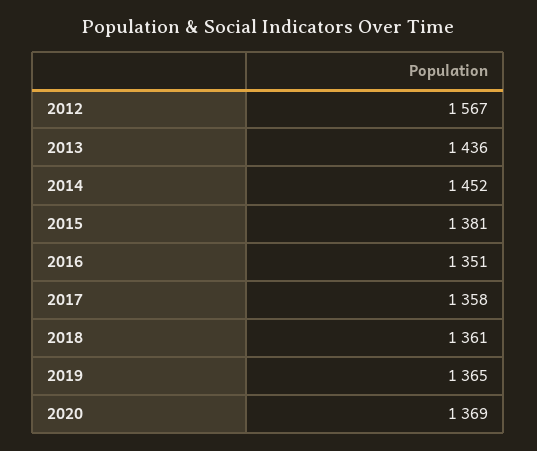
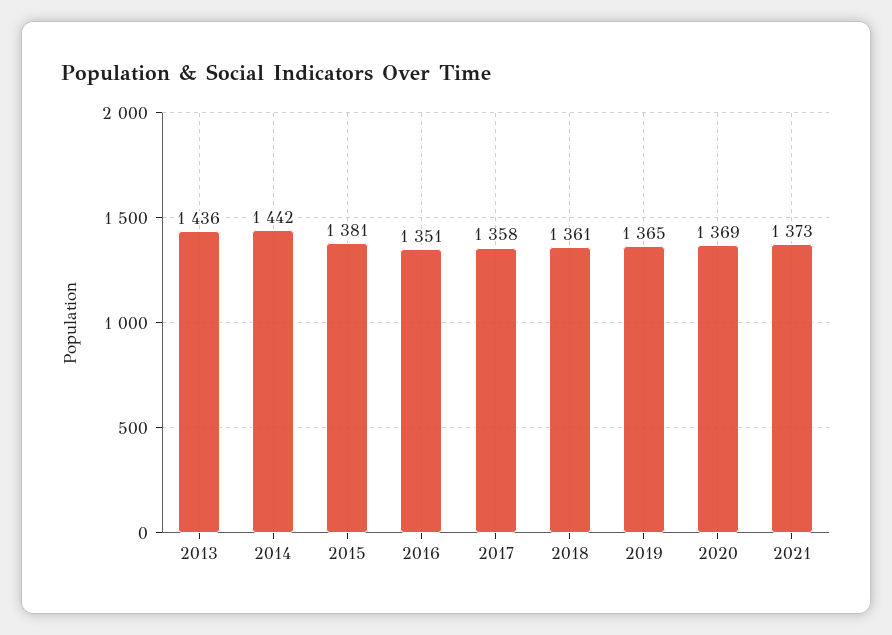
2012: 1567 -> none
2014: 1452 -> 1442
2021: none -> 1373

